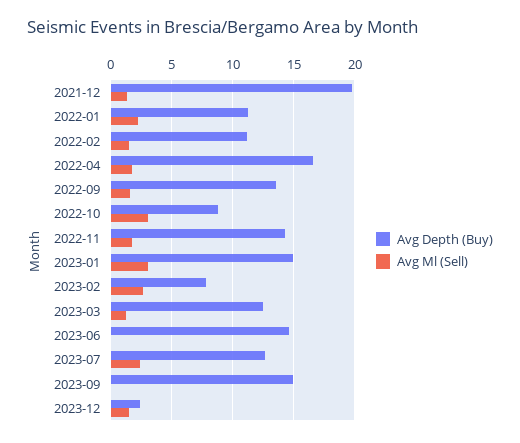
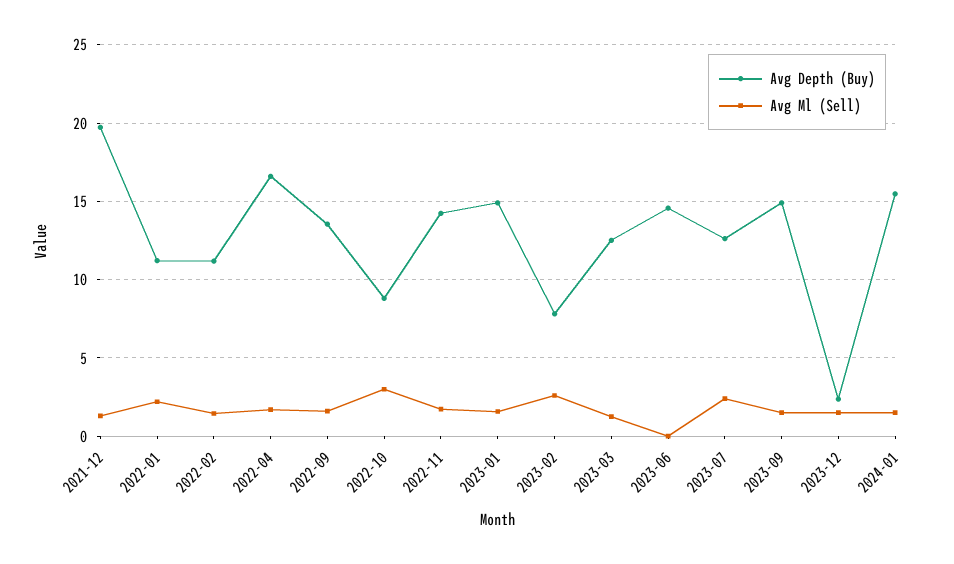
Avg Ml (Sell), 2023-01: 3 -> 1.5
Avg Ml (Sell), 2023-09: 0 -> 1.5
Avg Depth (Buy), 2024-01: none -> 15.5
Avg Ml (Sell), 2024-01: none -> 1.5

